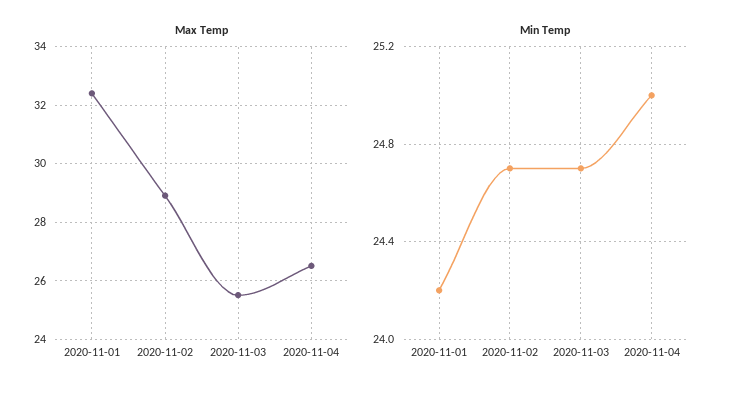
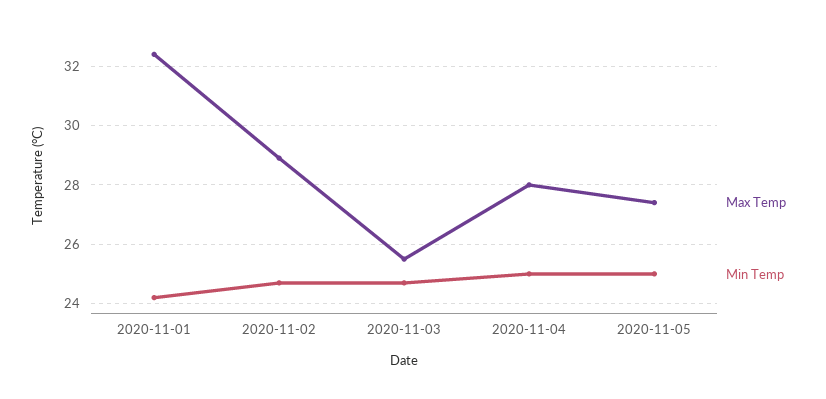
Max Temp, 2020-11-04: 26.5 -> 28
Max Temp, 2020-11-05: none -> 27.5
Min Temp, 2020-11-05: none -> 25

